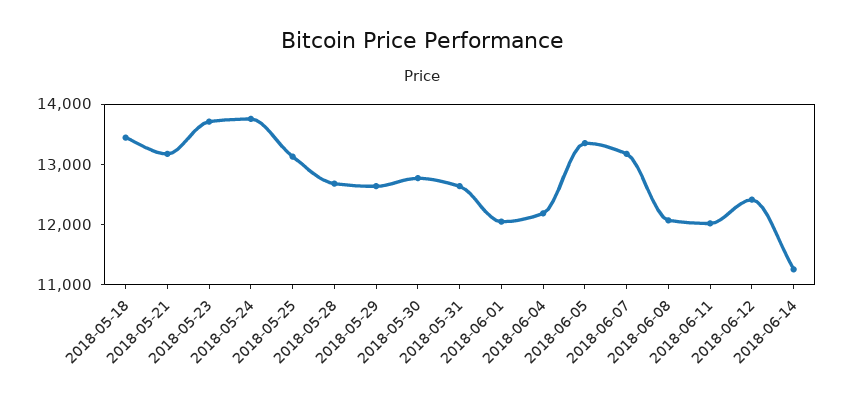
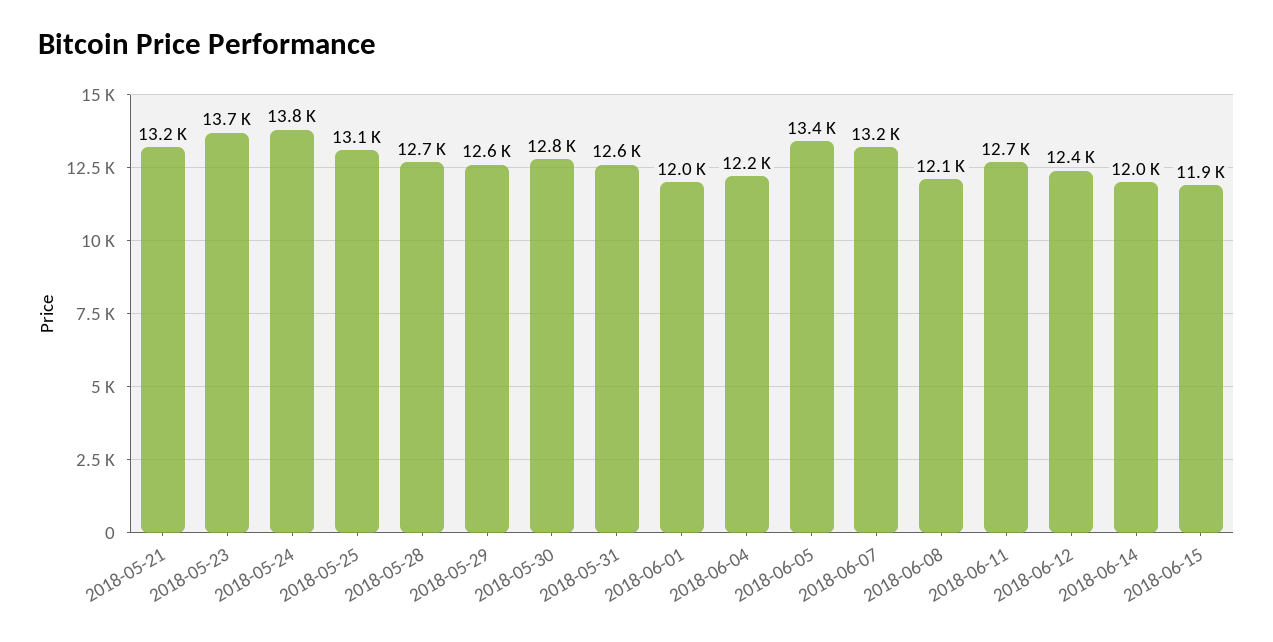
2018-05-18: 13400 -> none
2018-06-11: 12000 -> 12700
2018-06-14: 11200 -> 12000
2018-06-15: none -> 11900

